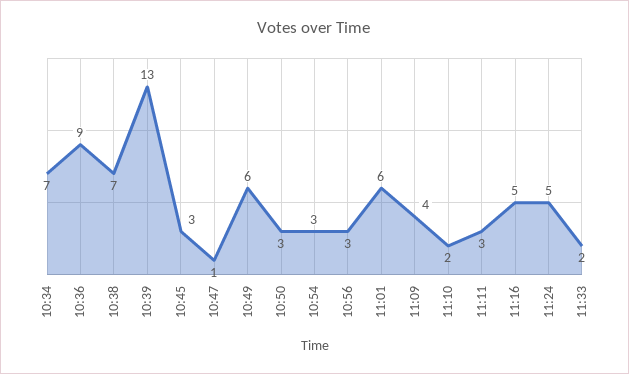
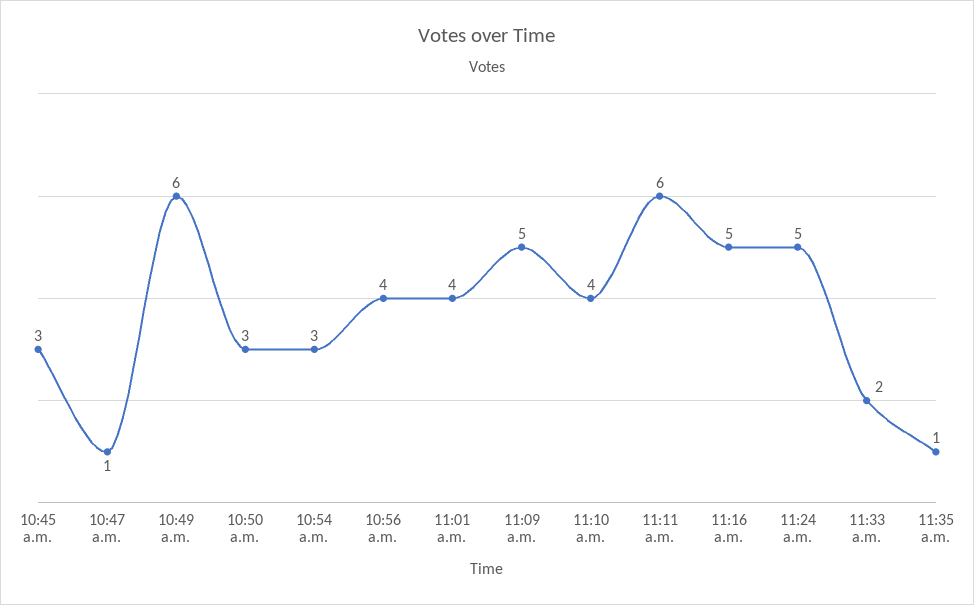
10:34: 7 -> none
10:36: 9 -> none
10:38: 7 -> none
10:39: 13 -> none
10:56: 3 -> 4
11:01: 6 -> 4
11:09: 4 -> 5
11:10: 2 -> 4
11:11: 3 -> 6
11:35 a.m.: none -> 1

